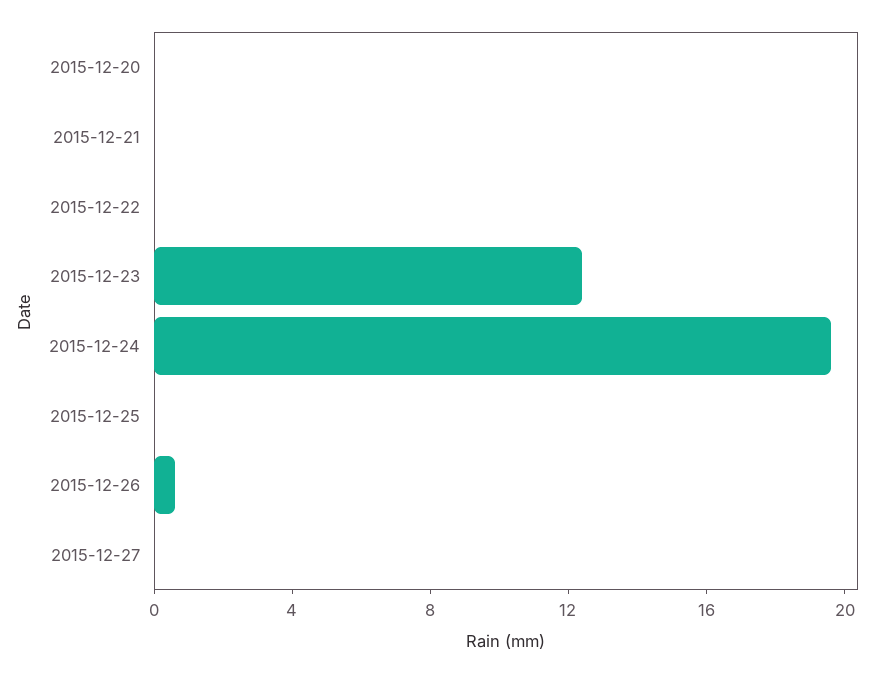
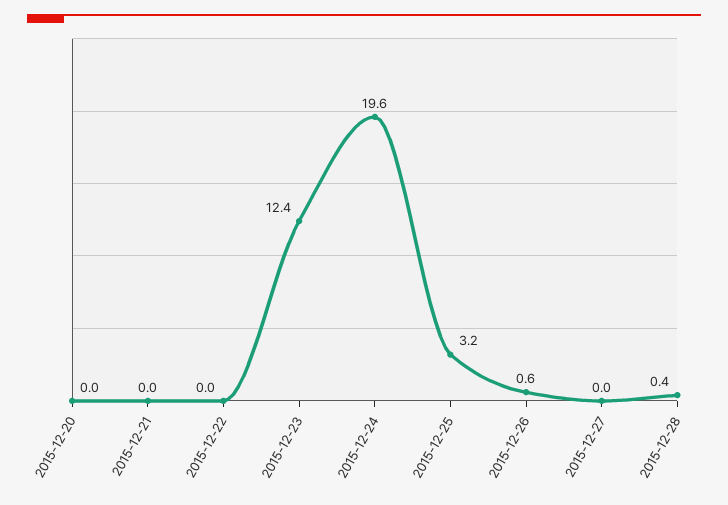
2015-12-25: 0 -> 3.2
2015-12-28: none -> 0.4

